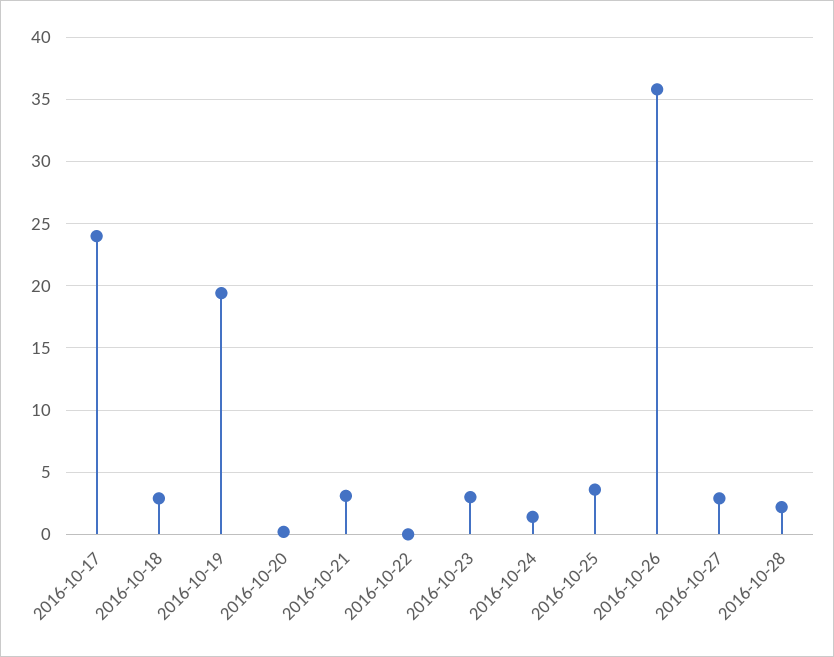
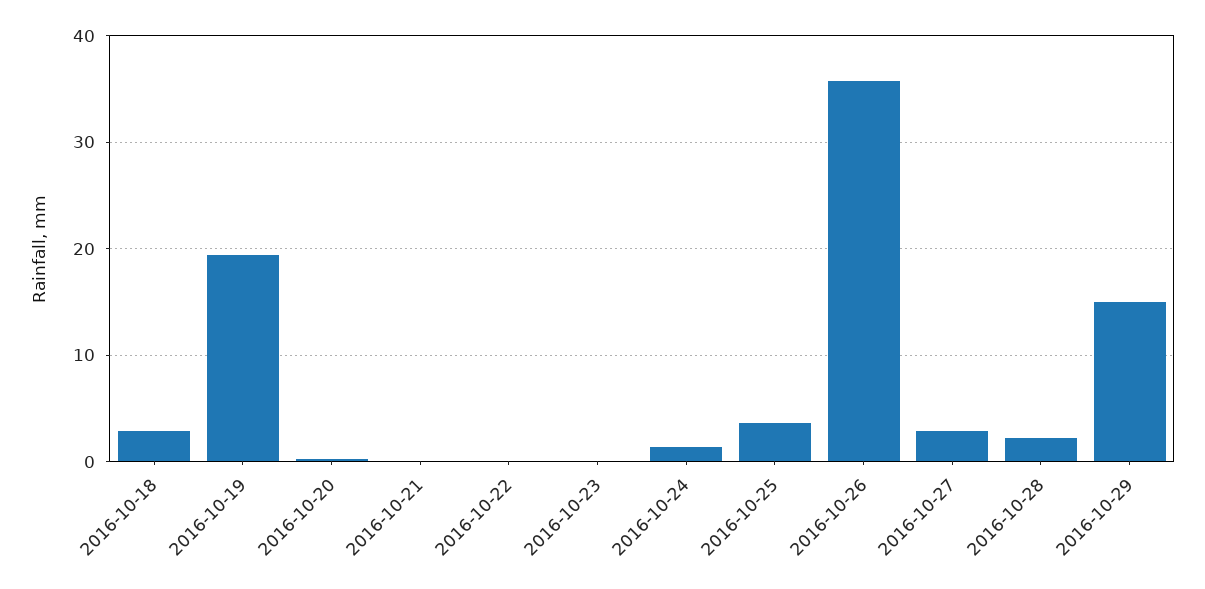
2016-10-17: 24 -> none
2016-10-21: 3 -> 0
2016-10-23: 3 -> 0
2016-10-29: none -> 15

